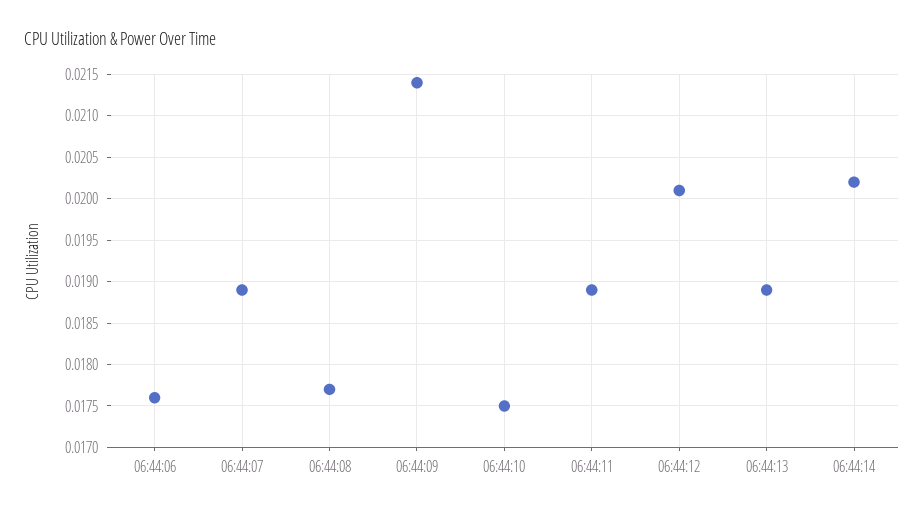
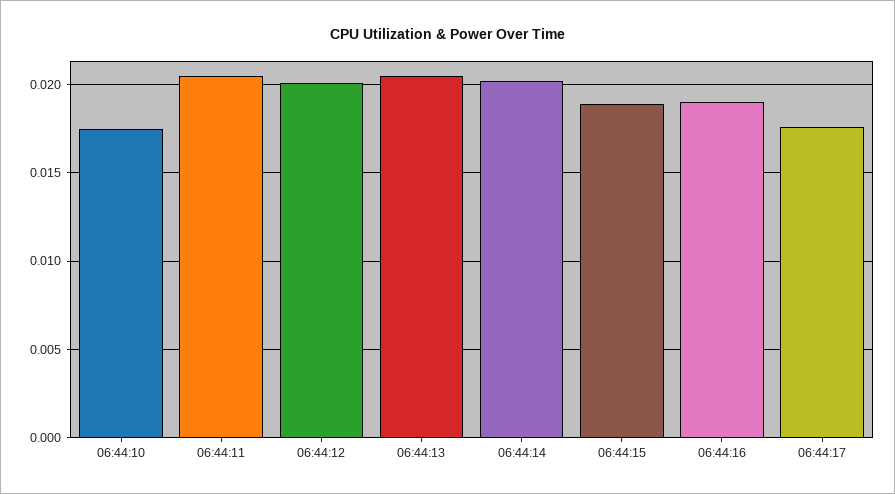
06:44:06: 0.0176 -> none
06:44:07: 0.0189 -> none
06:44:08: 0.0177 -> none
06:44:09: 0.0214 -> none
06:44:11: 0.0189 -> 0.0205
06:44:13: 0.0189 -> 0.0205
06:44:15: none -> 0.019
06:44:16: none -> 0.019
06:44:17: none -> 0.0175

